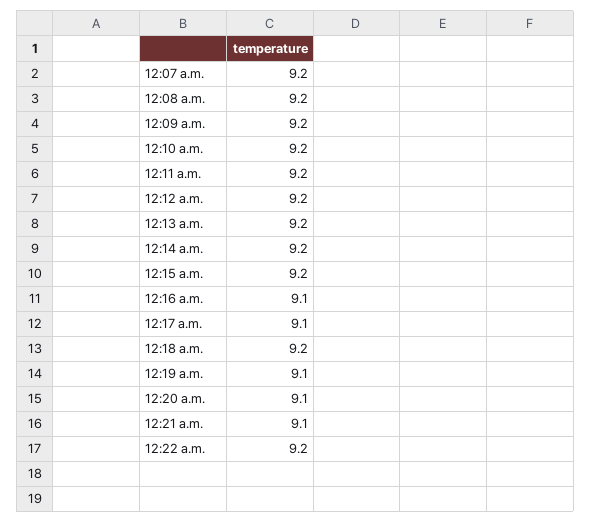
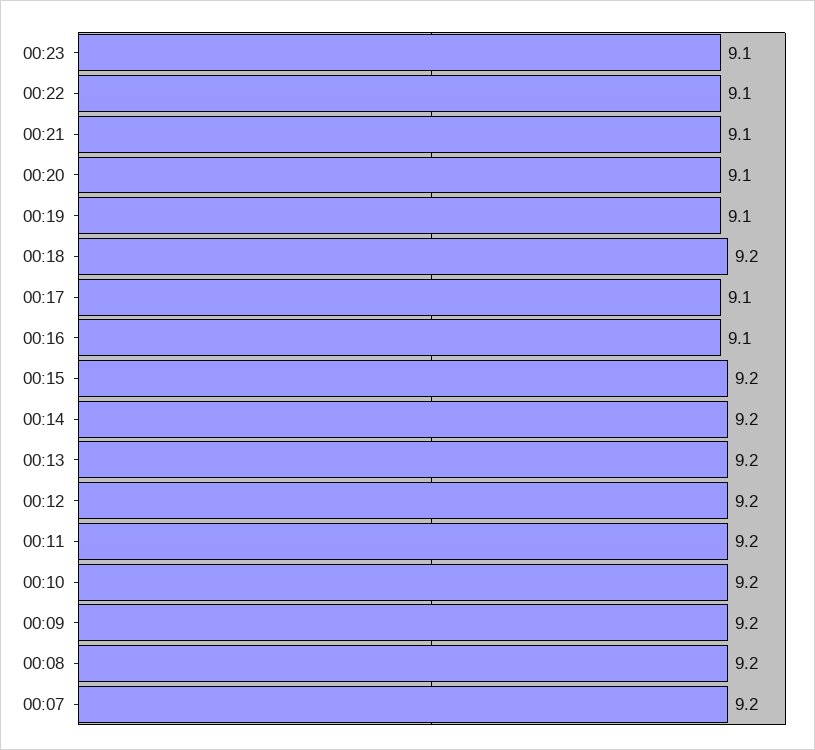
12:22 a.m.: 9.2 -> 9.1
00:23: none -> 9.1

